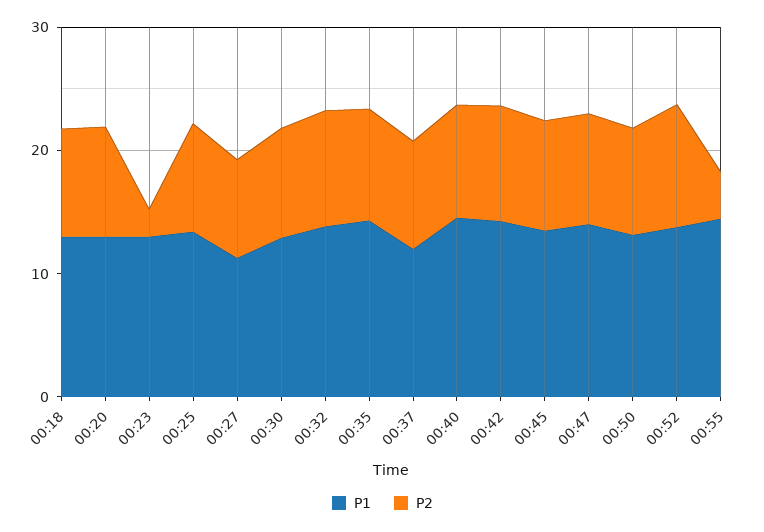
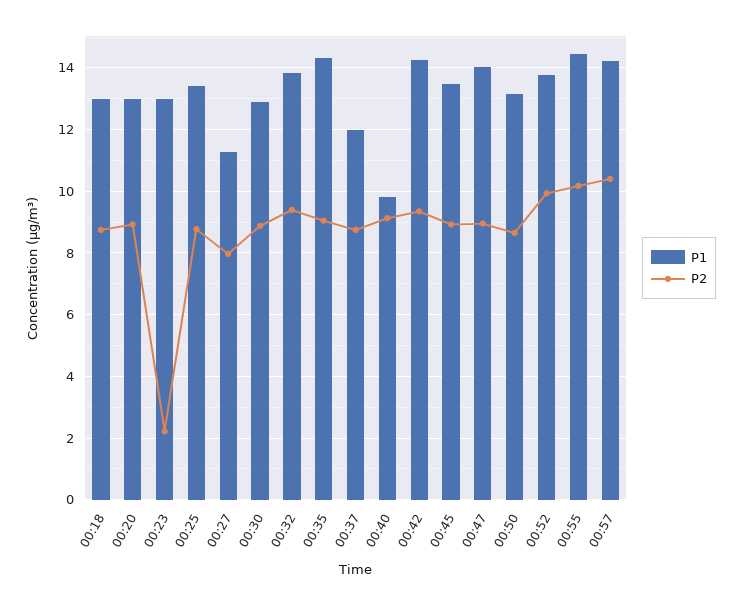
P1, 00:40: 14 -> 9.8
P2, 00:55: 4 -> 10.2
P1, 00:57: none -> 14.2
P2, 00:57: none -> 10.4

